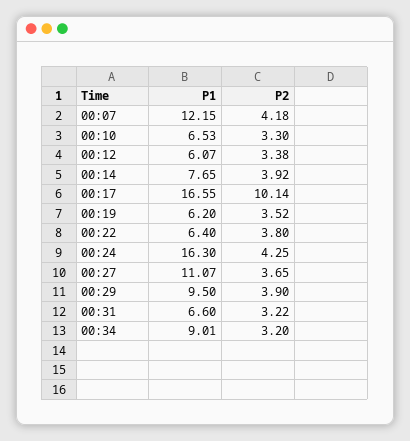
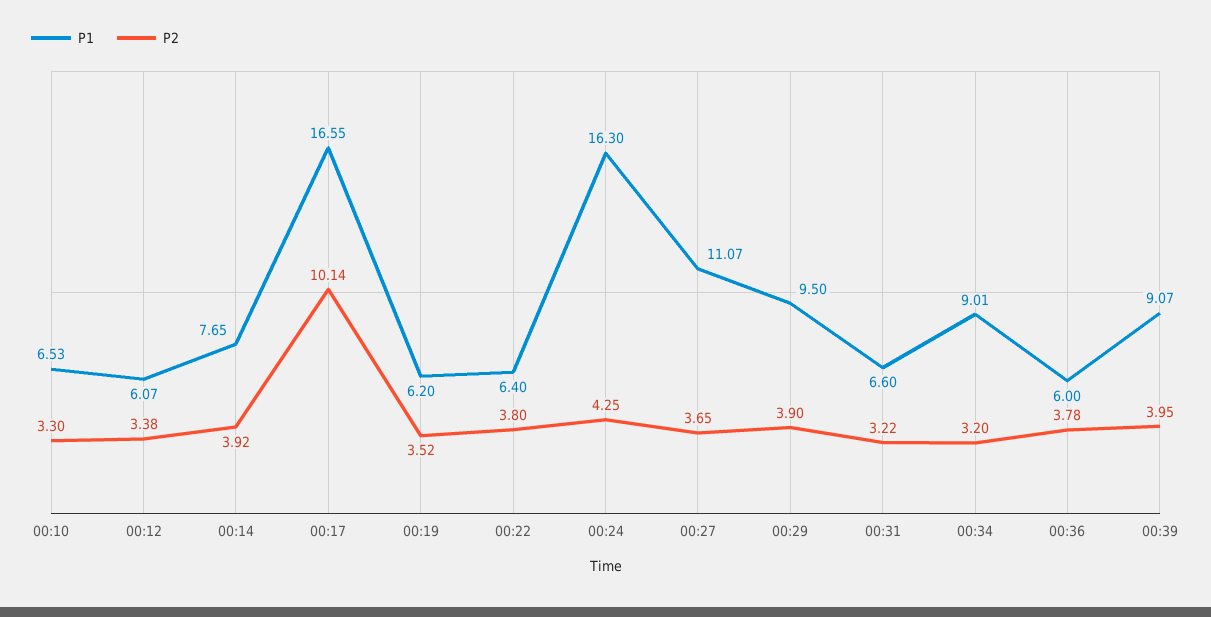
P1, 00:07: 12.15 -> none
P2, 00:07: 4.18 -> none
P1, 00:36: none -> 6
P2, 00:36: none -> 3.78
P1, 00:39: none -> 9.07
P2, 00:39: none -> 3.95

